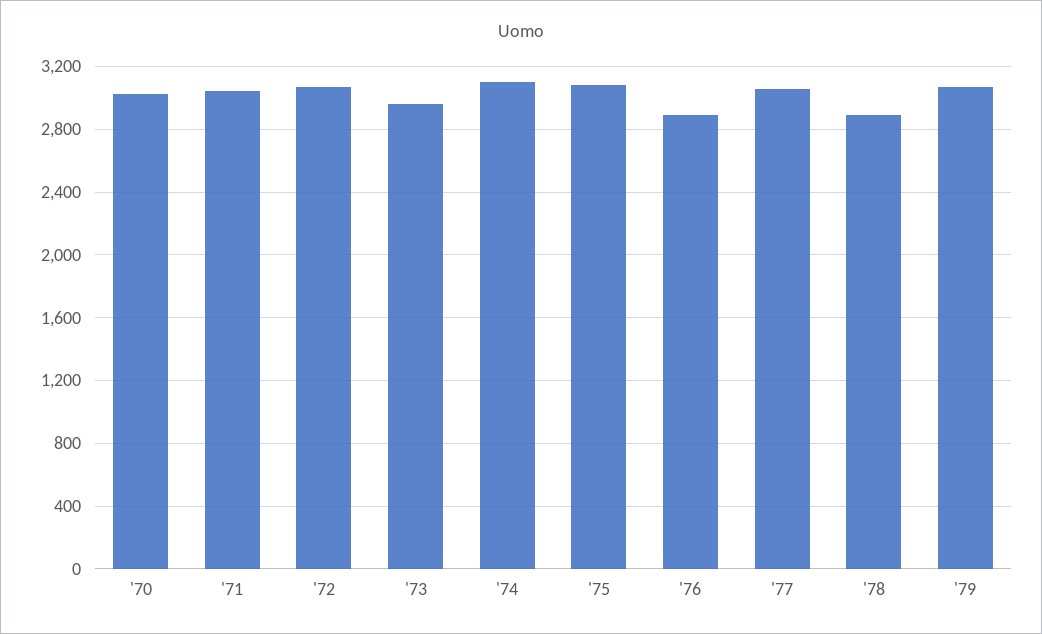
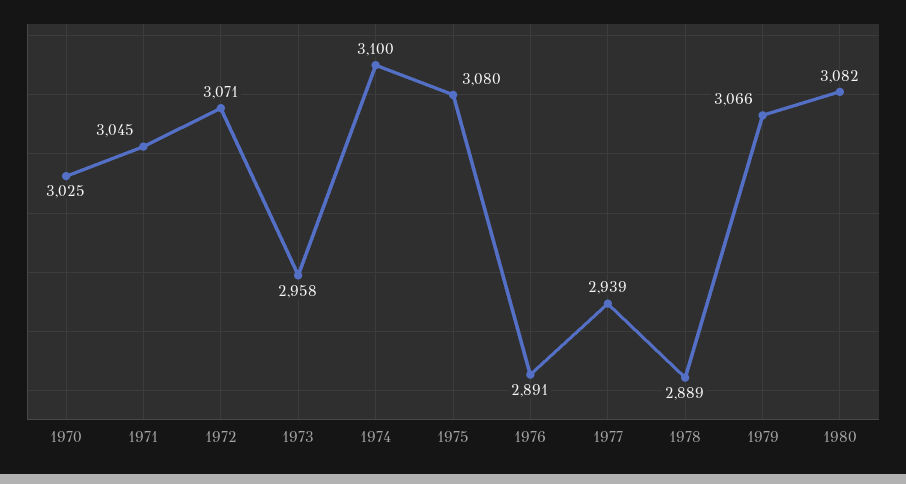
'77: 3050 -> 2939
1980: none -> 3082

